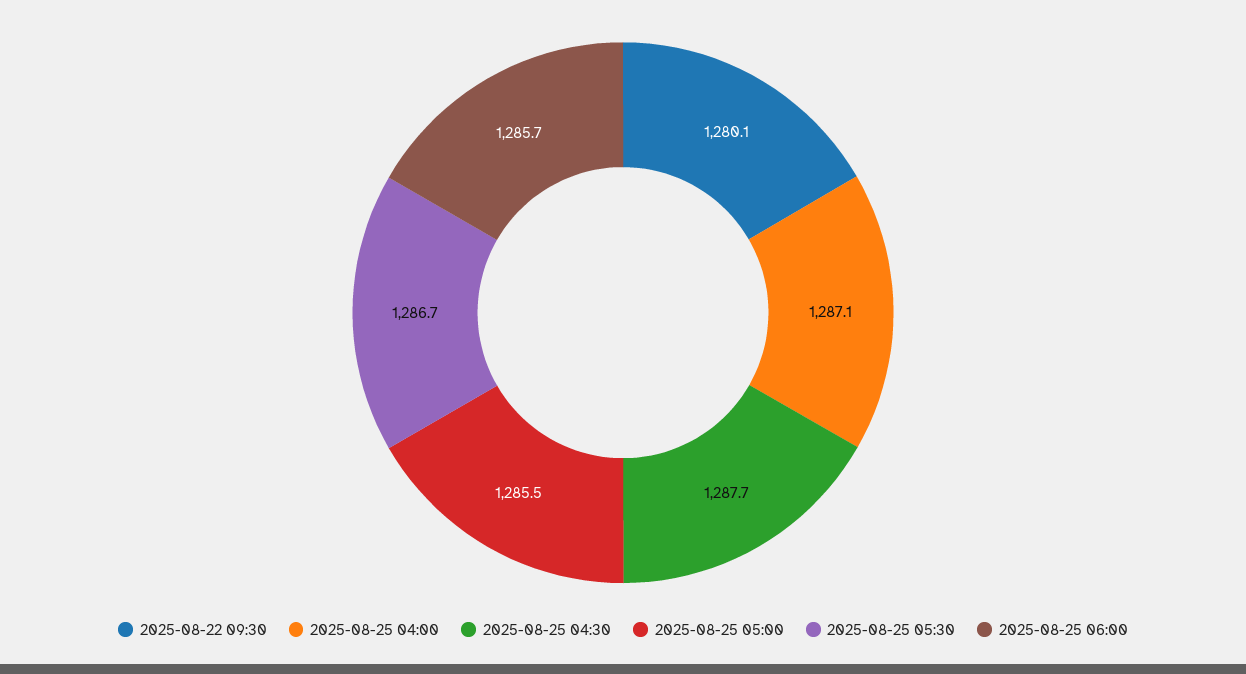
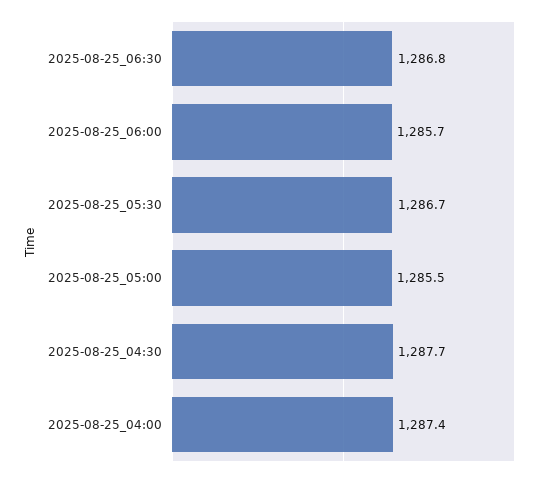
2025-08-22 09:30: 1280.1 -> none
2025-08-25 04:00: 1287.1 -> 1287.4
2025-08-25_06:30: none -> 1286.8

